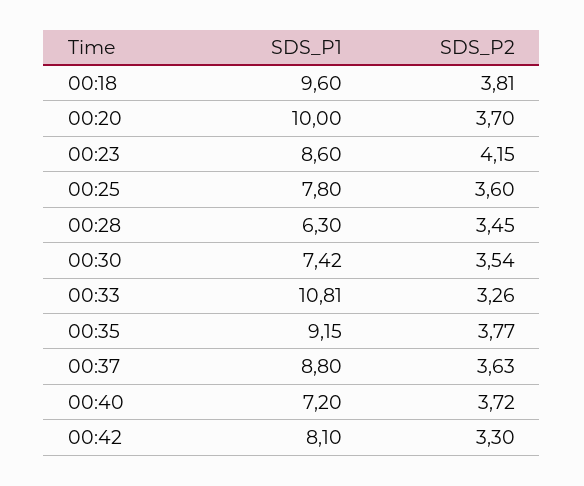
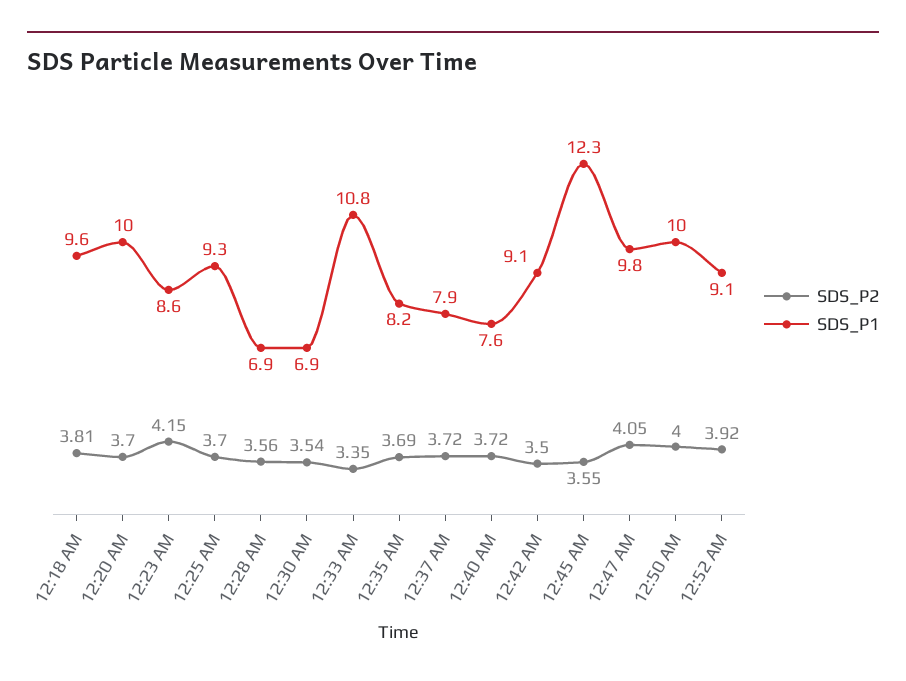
SDS_P1, 00:25: 7.8 -> 9.3
SDS_P2, 00:25: 3.6 -> 3.7
SDS_P1, 00:28: 6.3 -> 6.9
SDS_P2, 00:28: 3.45 -> 3.56
SDS_P1, 00:30: 7.42 -> 6.9
SDS_P2, 00:33: 3.26 -> 3.35
SDS_P1, 00:35: 9.15 -> 8.2
SDS_P2, 00:35: 3.77 -> 3.69
SDS_P1, 00:37: 8.8 -> 7.9
SDS_P2, 00:37: 3.63 -> 3.72
SDS_P1, 00:40: 7.2 -> 7.6
SDS_P1, 00:42: 8.1 -> 9.1
SDS_P2, 00:42: 3.3 -> 3.5
SDS_P2, 12:45 AM: none -> 3.55
SDS_P1, 12:45 AM: none -> 12.3
SDS_P2, 12:47 AM: none -> 4.05
SDS_P1, 12:47 AM: none -> 9.8
SDS_P2, 12:50 AM: none -> 4
SDS_P1, 12:50 AM: none -> 10
SDS_P2, 12:52 AM: none -> 3.92
SDS_P1, 12:52 AM: none -> 9.1

